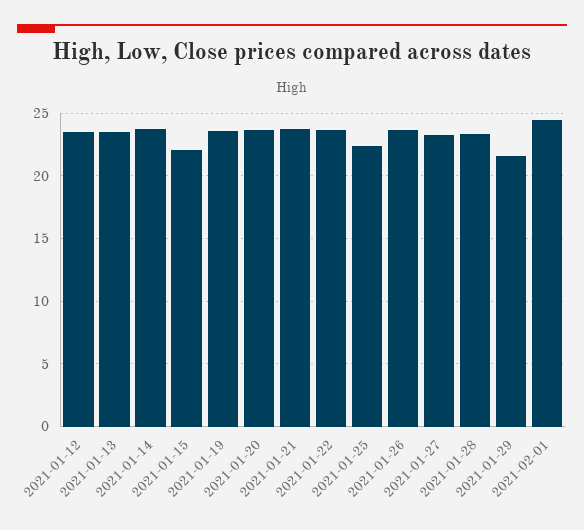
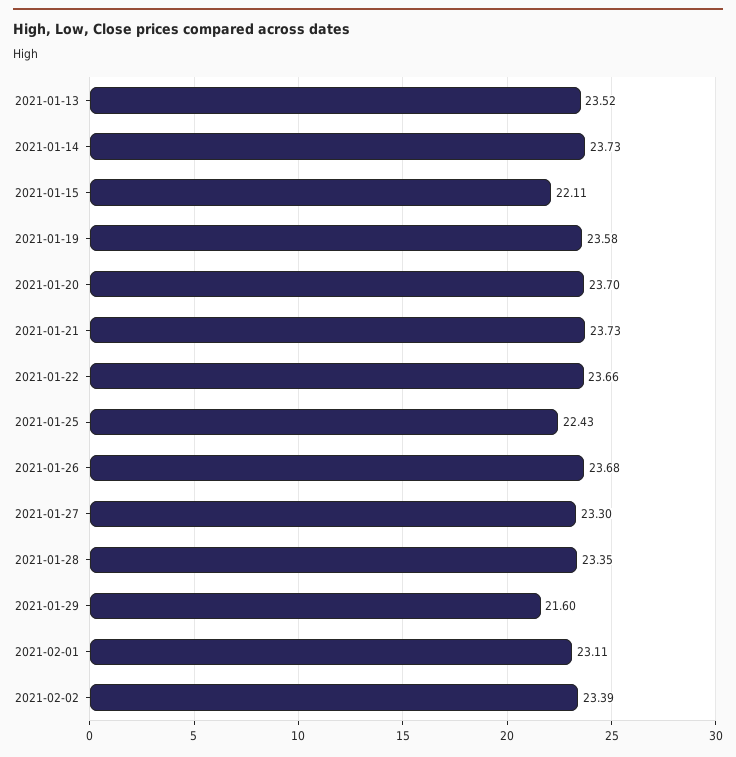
2021-01-12: 23.5 -> none
2021-02-01: 24.5 -> 23.11
2021-02-02: none -> 23.39

